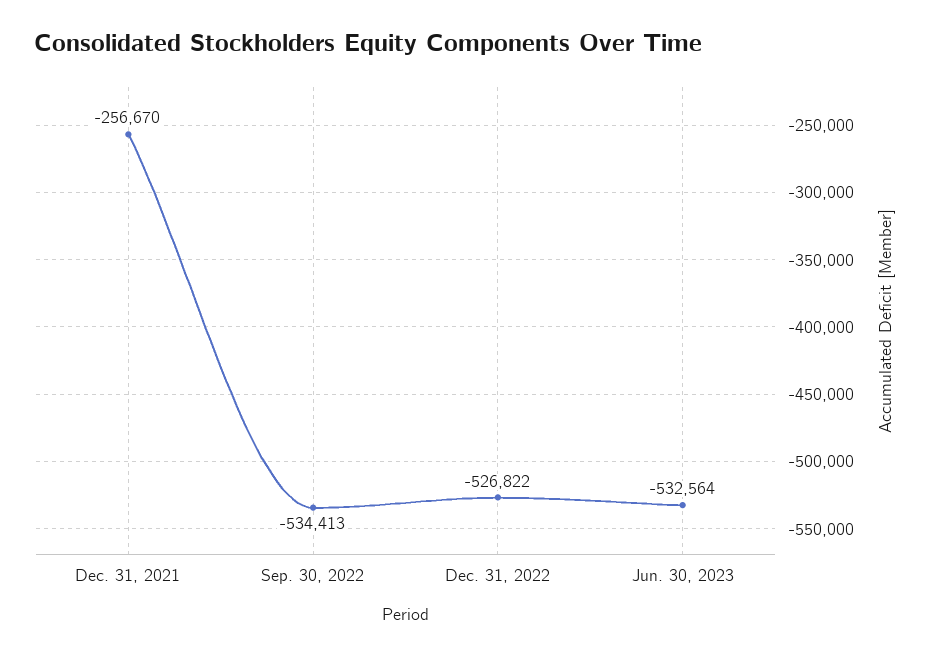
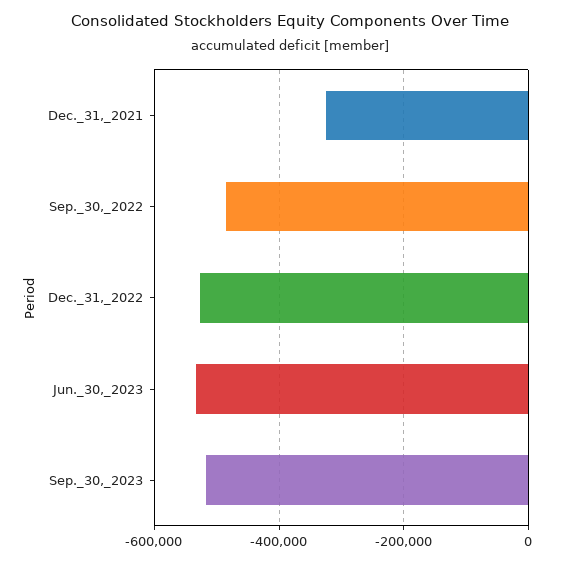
Dec. 31, 2021: -256670 -> -320000
Sep. 30, 2022: -534413 -> -480000
Sep._30,_2023: none -> -520000

